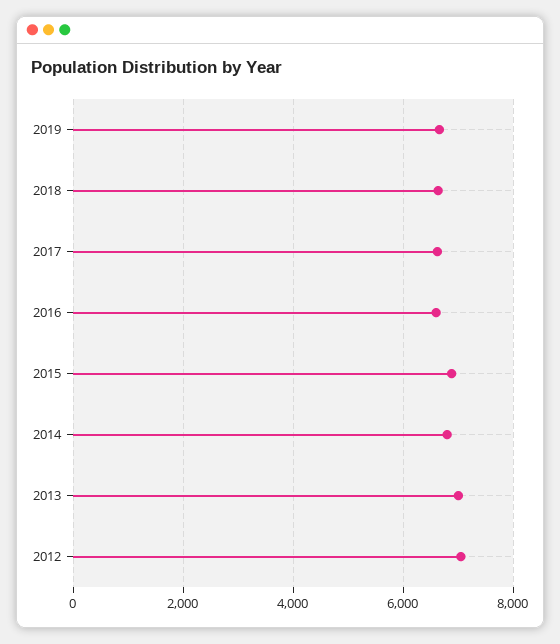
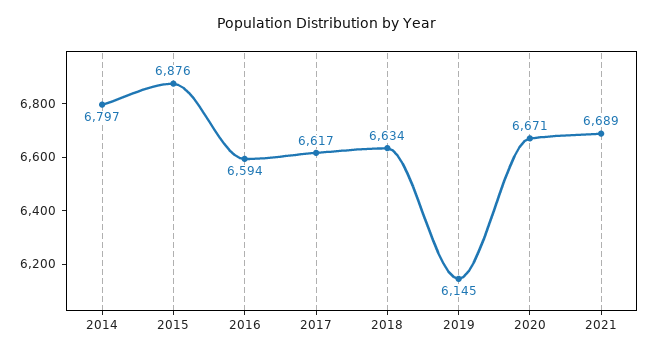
2019: 6600 -> 6145
2013: 7000 -> none
2012: 7000 -> none
2020: none -> 6671
2021: none -> 6689

